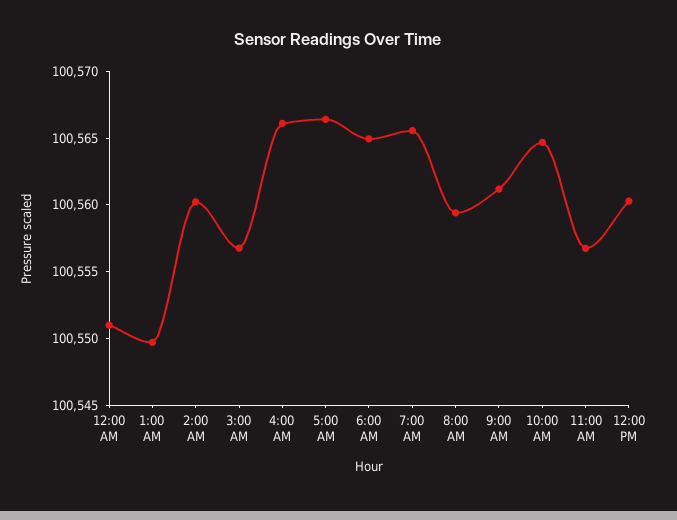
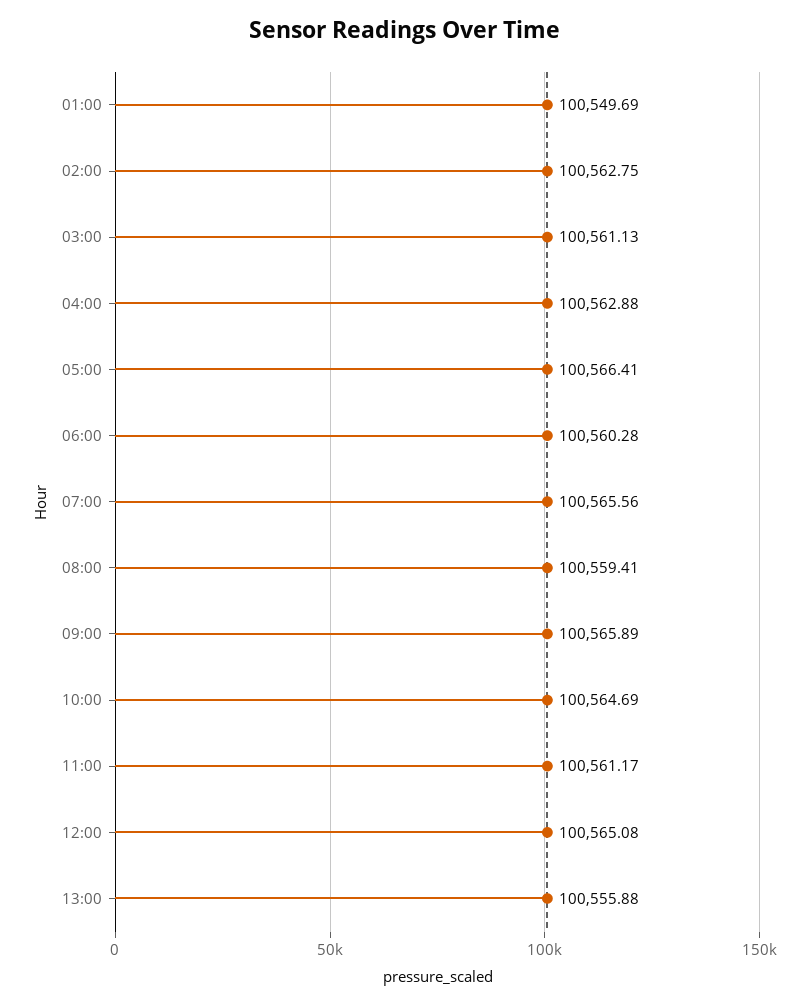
12:00 AM: 100551 -> none
2:00 AM: 100560 -> 100562.75
3:00 AM: 100557 -> 100561.13
4:00 AM: 100566 -> 100562.88
6:00 AM: 100565 -> 100560.28
9:00 AM: 100561 -> 100565.89
11:00 AM: 100557 -> 100561.17
12:00 PM: 100560 -> 100565.08
13:00: none -> 100555.88

